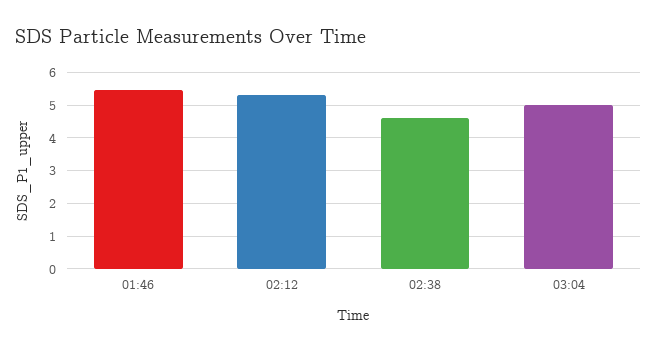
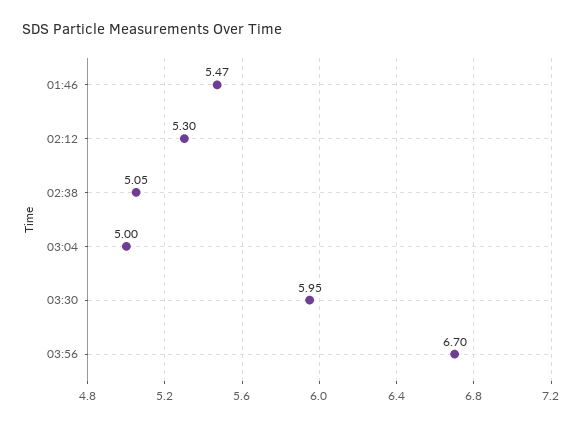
02:38: 4.6 -> 5.05
03:30: none -> 5.95
03:56: none -> 6.7

